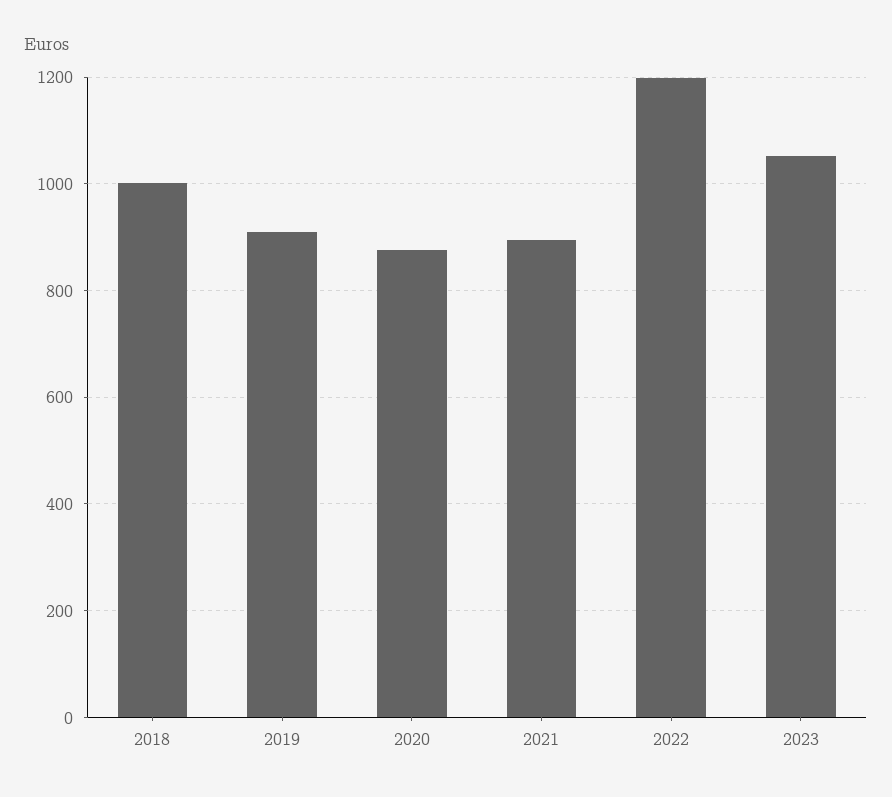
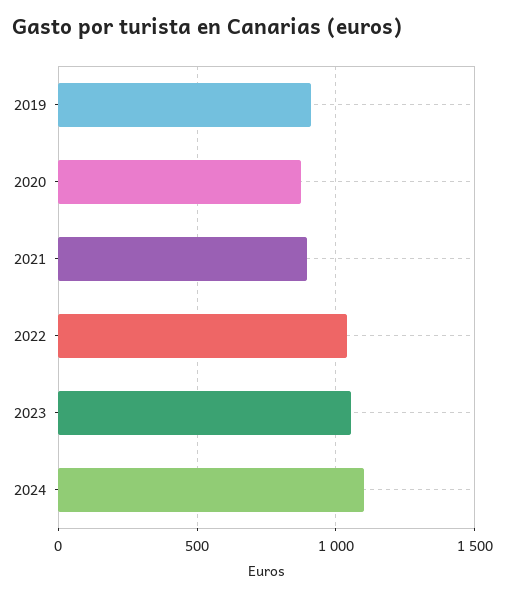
2018: 1000 -> none
2022: 1200 -> 1050
2024: none -> 1100

